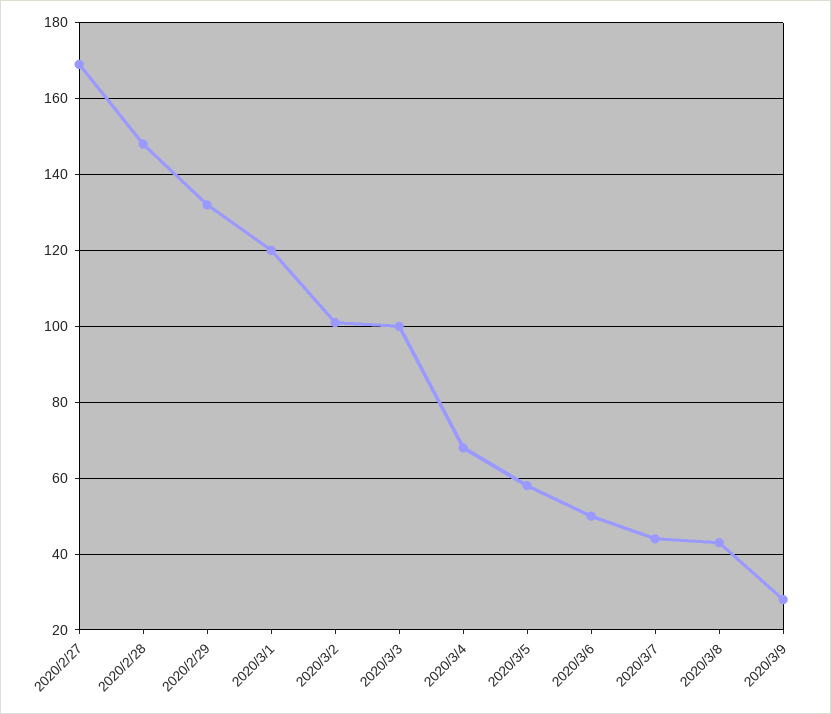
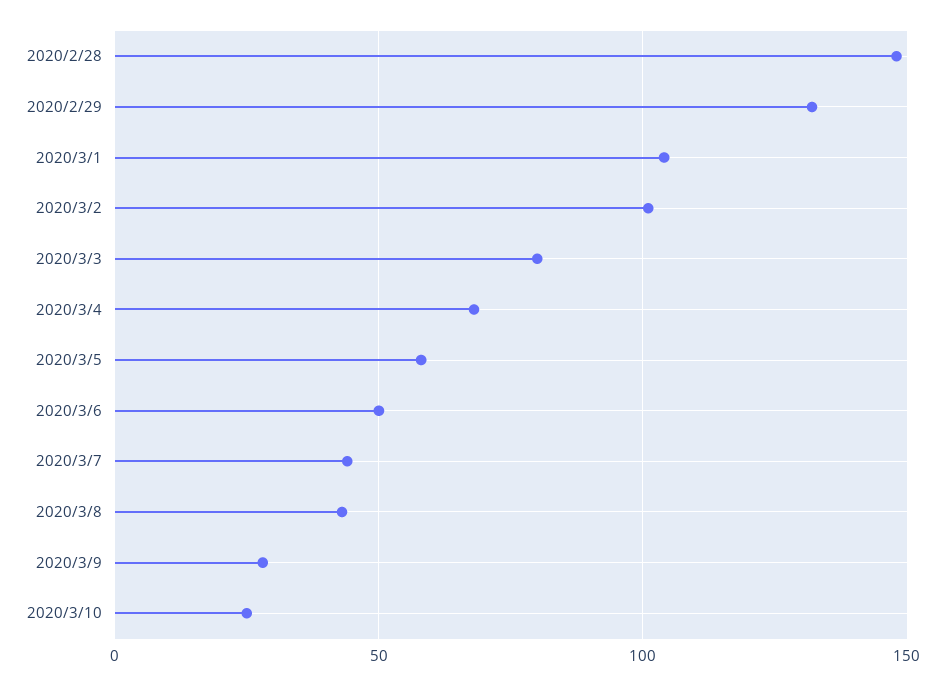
2020/2/27: 170 -> none
2020/3/1: 120 -> 105
2020/3/3: 100 -> 80
2020/3/10: none -> 25

